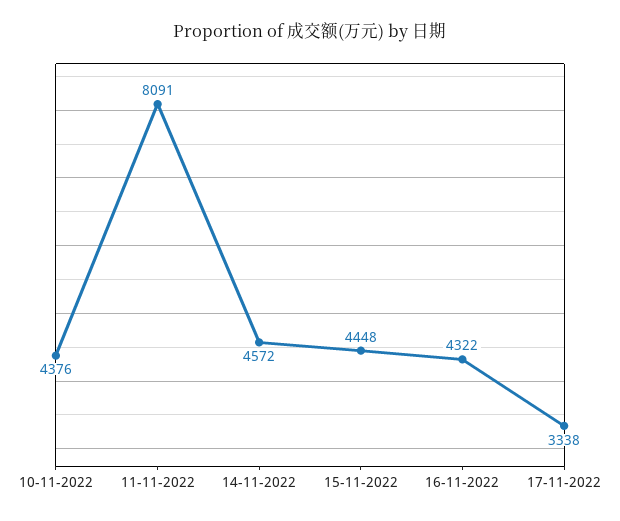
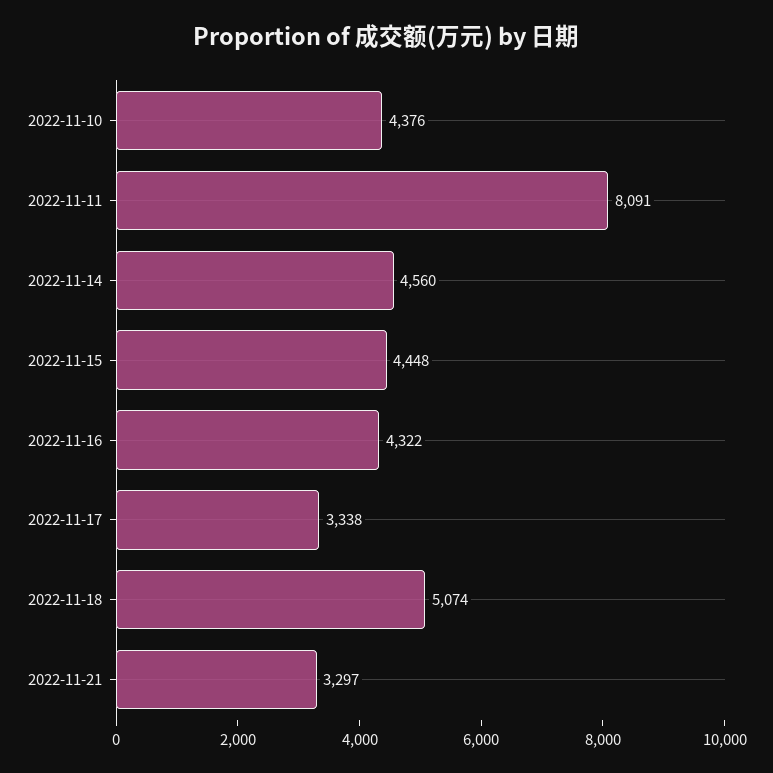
14-11-2022: 4572 -> 4560
2022-11-18: none -> 5074
2022-11-21: none -> 3297

